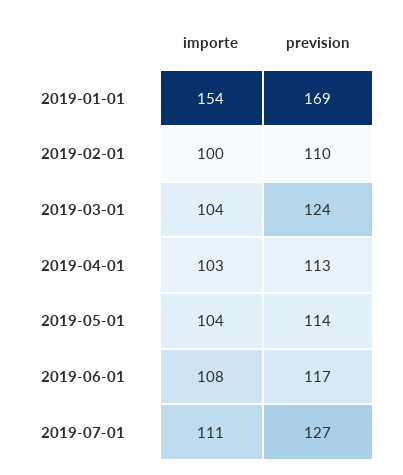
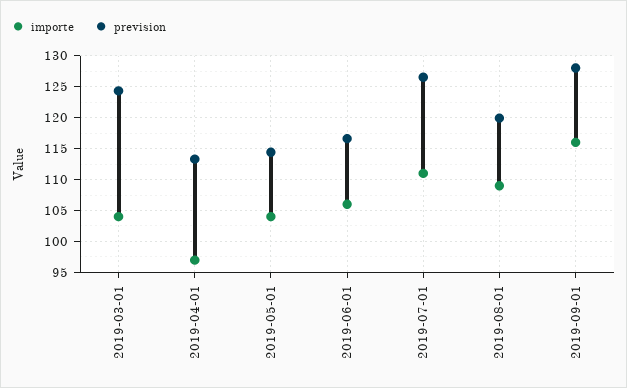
importe, 2019-01-01: 154 -> none
prevision, 2019-01-01: 169 -> none
importe, 2019-02-01: 100 -> none
prevision, 2019-02-01: 110 -> none
importe, 2019-04-01: 103 -> 97
importe, 2019-06-01: 108 -> 106
importe, 2019-08-01: none -> 109
prevision, 2019-08-01: none -> 120
importe, 2019-09-01: none -> 116
prevision, 2019-09-01: none -> 128

